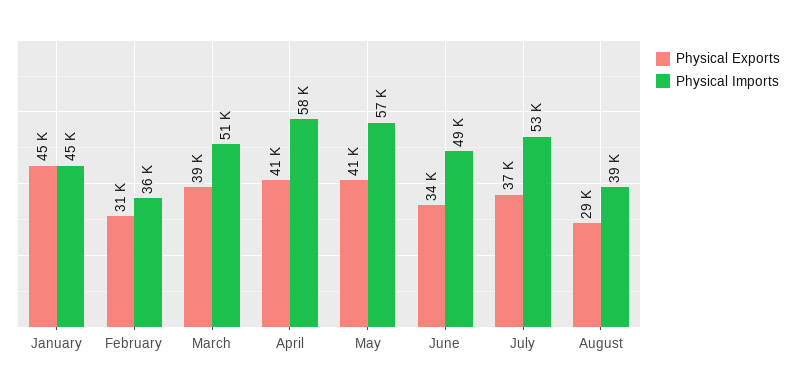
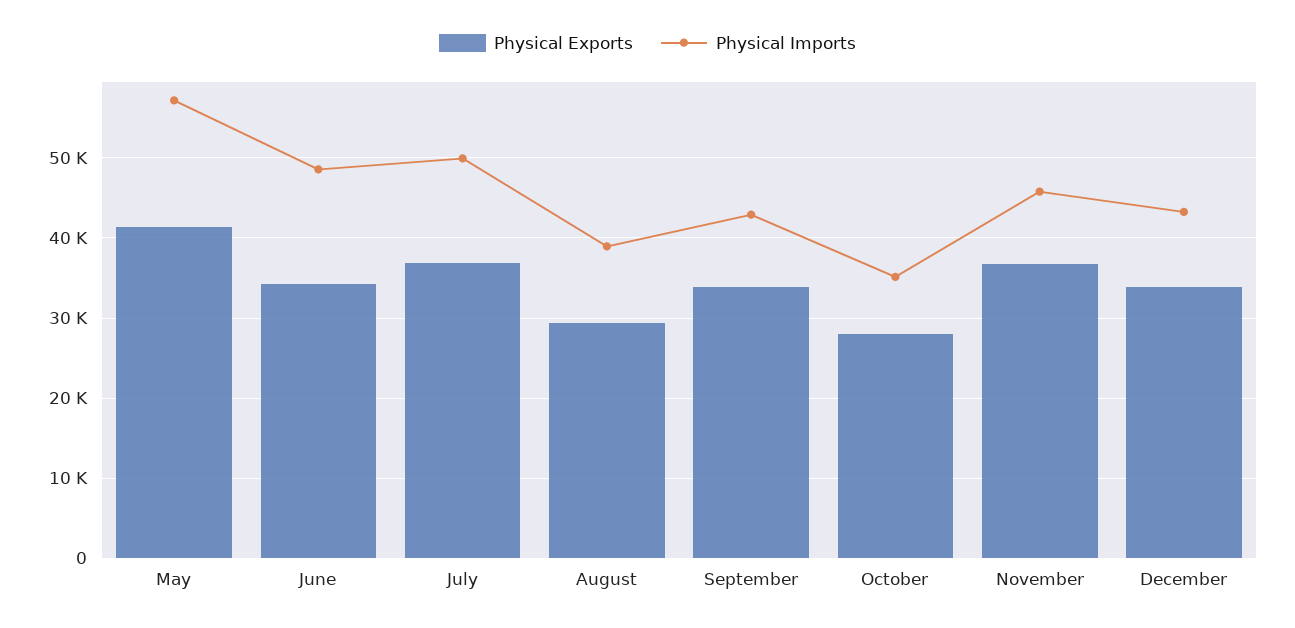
Physical Exports, January: 45000 -> none
Physical Imports, January: 45000 -> none
Physical Exports, February: 31000 -> none
Physical Imports, February: 36000 -> none
Physical Exports, March: 39000 -> none
Physical Imports, March: 51000 -> none
Physical Exports, April: 41000 -> none
Physical Imports, April: 58000 -> none
Physical Imports, July: 53000 -> 50000
Physical Exports, September: none -> 34000
Physical Imports, September: none -> 43000
Physical Exports, October: none -> 28000
Physical Imports, October: none -> 35000
Physical Exports, November: none -> 37000
Physical Imports, November: none -> 46000
Physical Exports, December: none -> 34000
Physical Imports, December: none -> 43000

